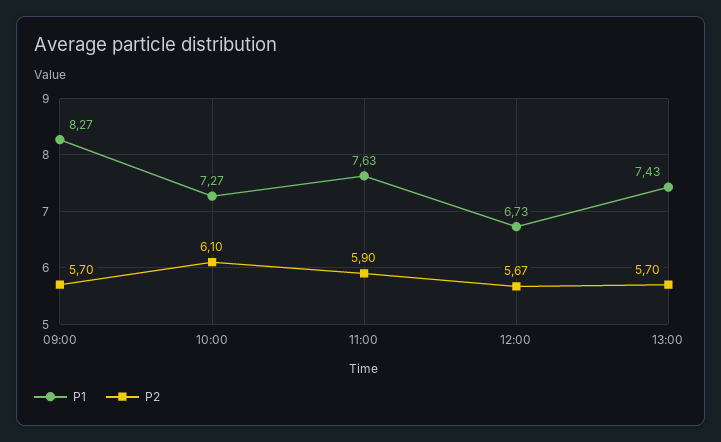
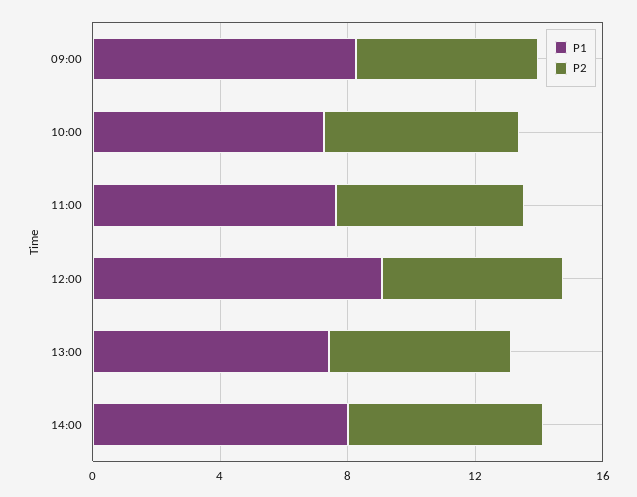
P1, 12:00: 6.73 -> 9
P1, 14:00: none -> 8
P2, 14:00: none -> 6

